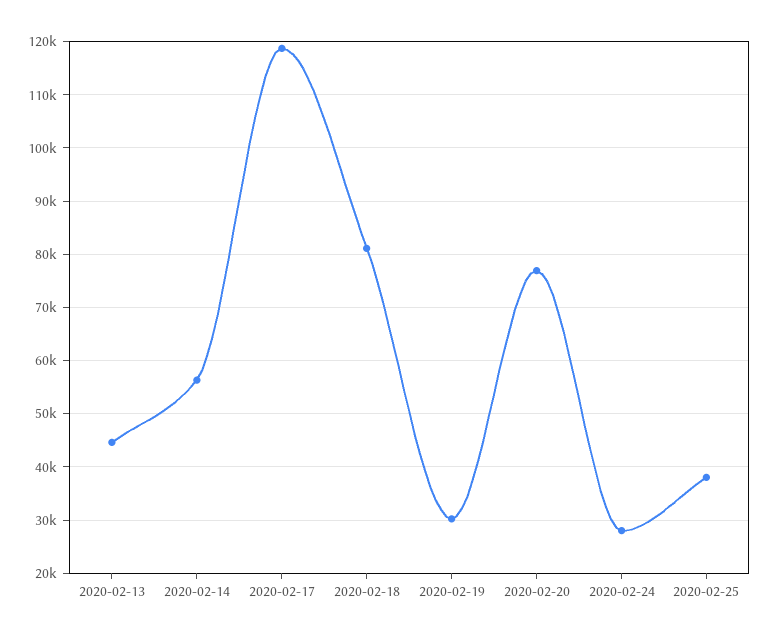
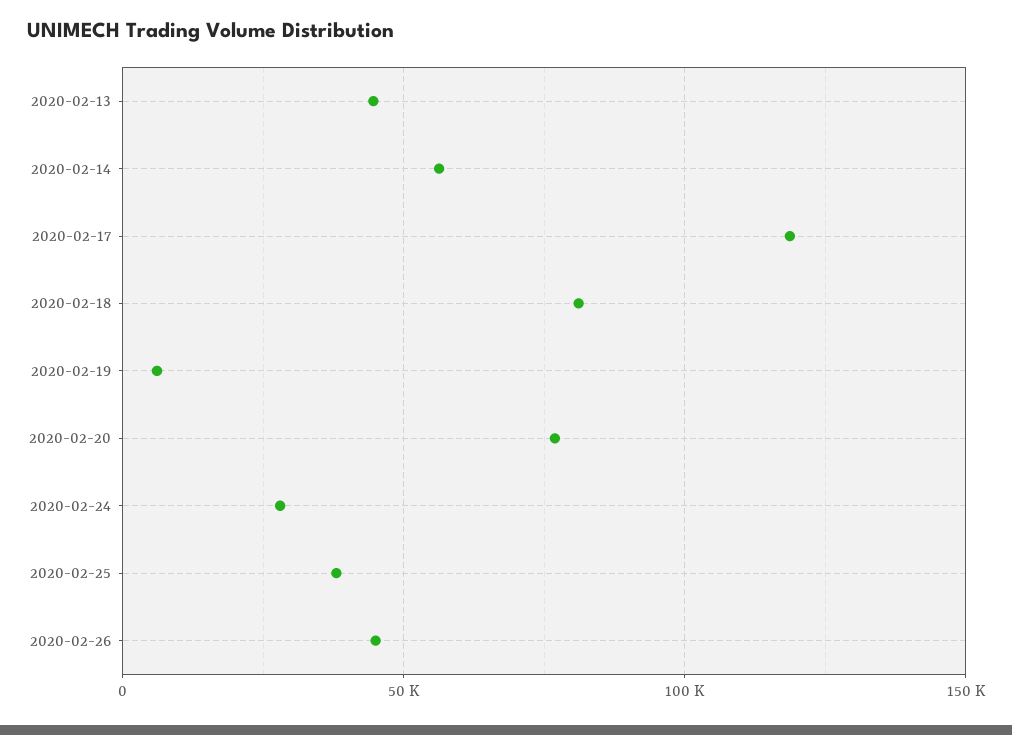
2020-02-19: 30000 -> 5000
2020-02-26: none -> 45000

